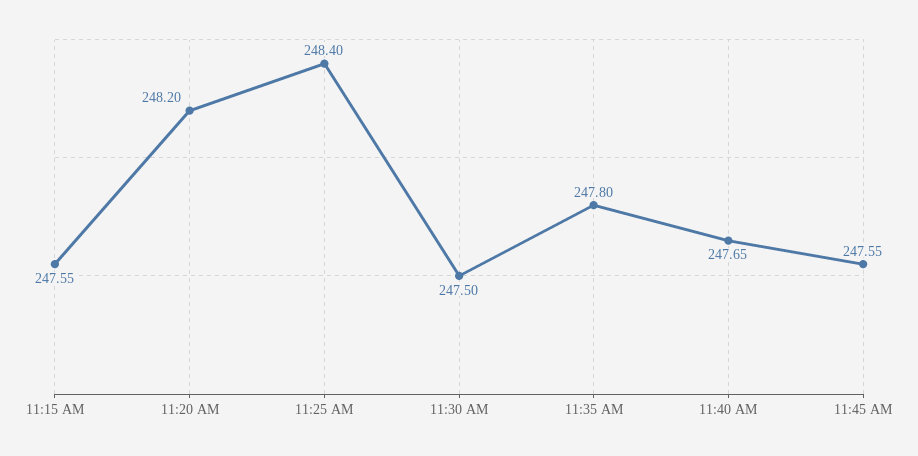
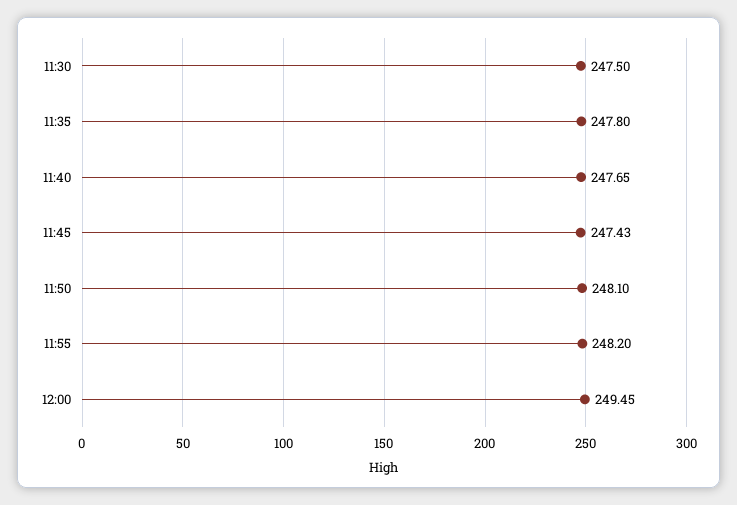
11:15 AM: 247.55 -> none
11:20 AM: 248.2 -> none
11:25 AM: 248.4 -> none
11:45 AM: 247.55 -> 247.43
11:50: none -> 248.1
11:55: none -> 248.2
12:00: none -> 249.45

